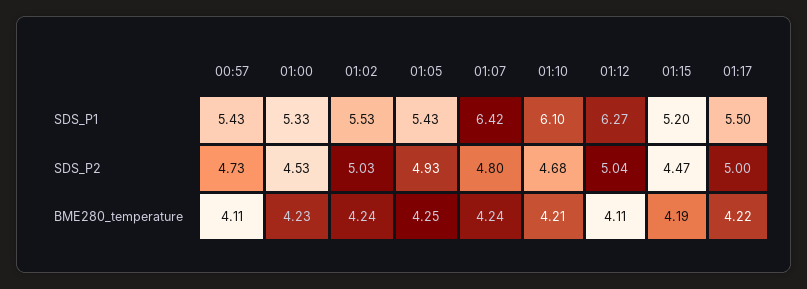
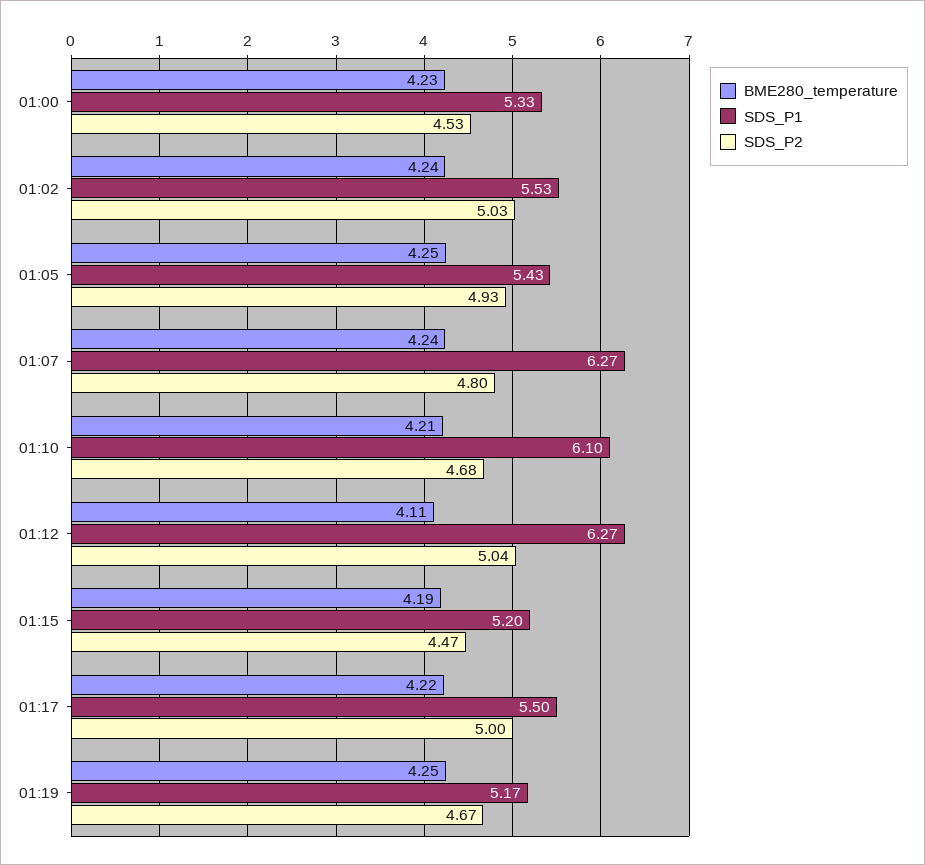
SDS_P1, 00:57: 5.43 -> none
SDS_P1, 01:07: 6.42 -> 6.27
SDS_P2, 00:57: 4.73 -> none
BME280_temperature, 00:57: 4.11 -> none
BME280_temperature, 01:19: none -> 4.25
SDS_P1, 01:19: none -> 5.17
SDS_P2, 01:19: none -> 4.67

